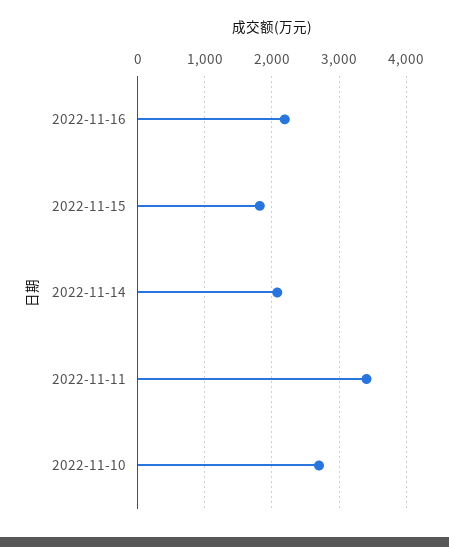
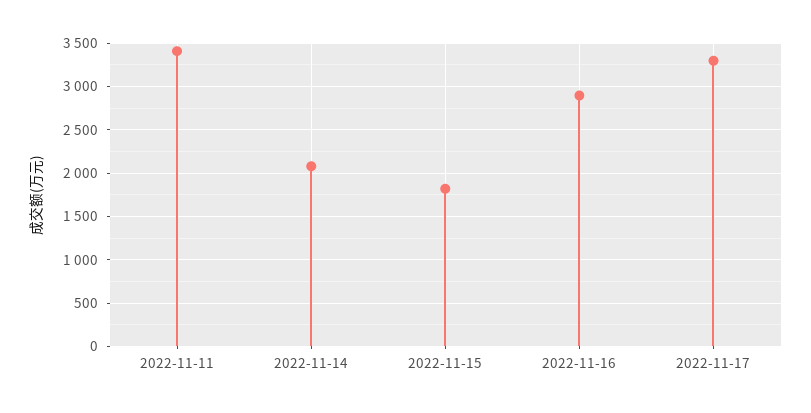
2022-11-16: 2200 -> 2900
2022-11-10: 2700 -> none
2022-11-17: none -> 3300

